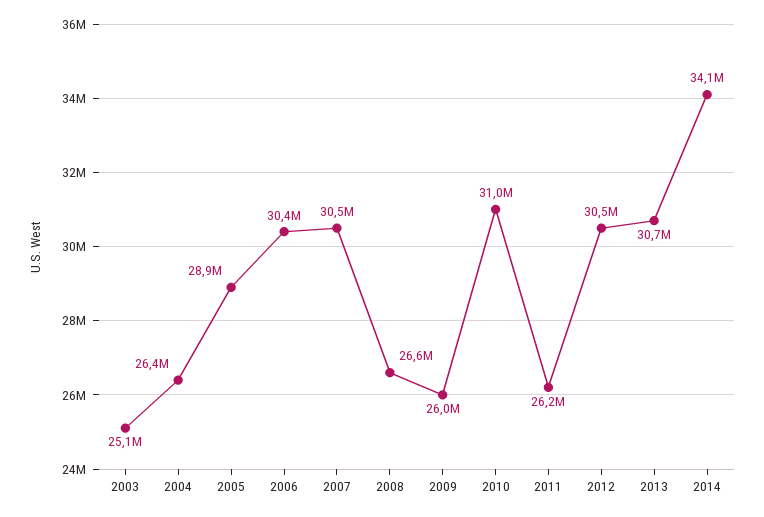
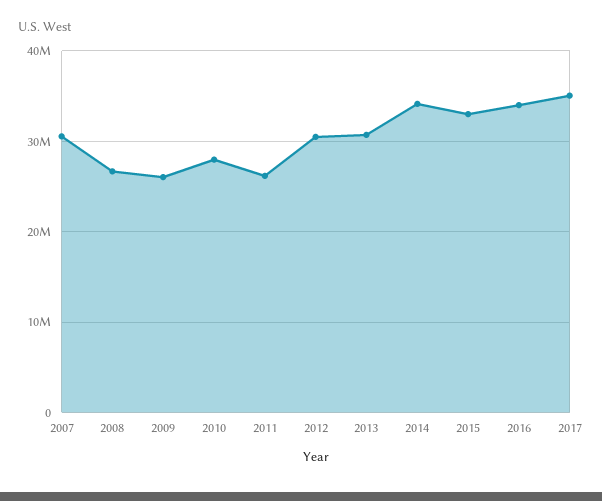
2003: 25100000 -> none
2004: 26400000 -> none
2005: 28900000 -> none
2006: 30400000 -> none
2010: 31000000 -> 28000000
2015: none -> 33000000
2016: none -> 34000000
2017: none -> 35000000

